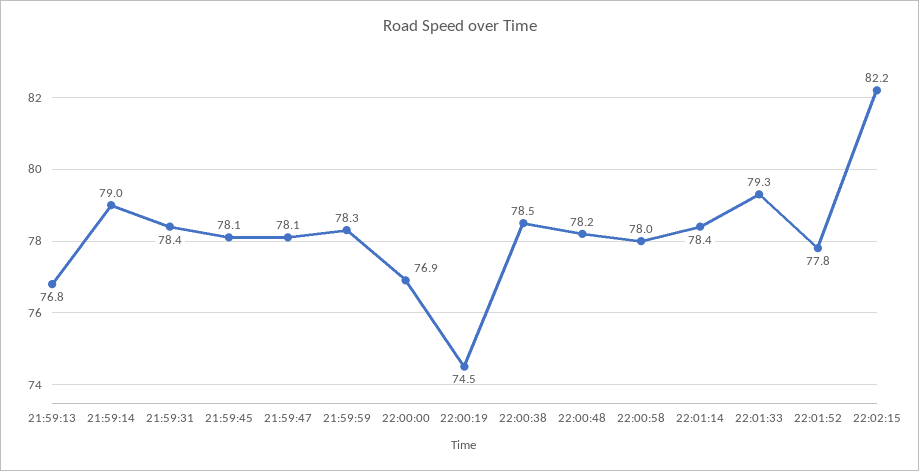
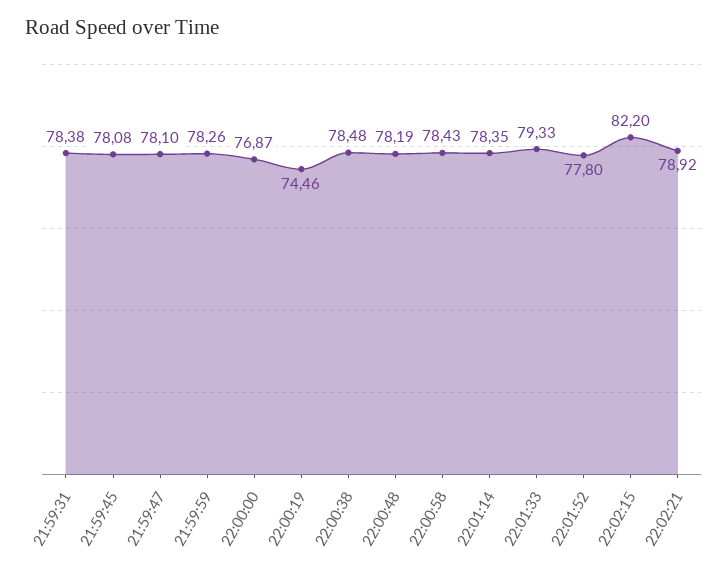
21:59:13: 76.8 -> none
21:59:14: 79 -> none
22:00:58: 78 -> 78.43
22:02:21: none -> 78.92

